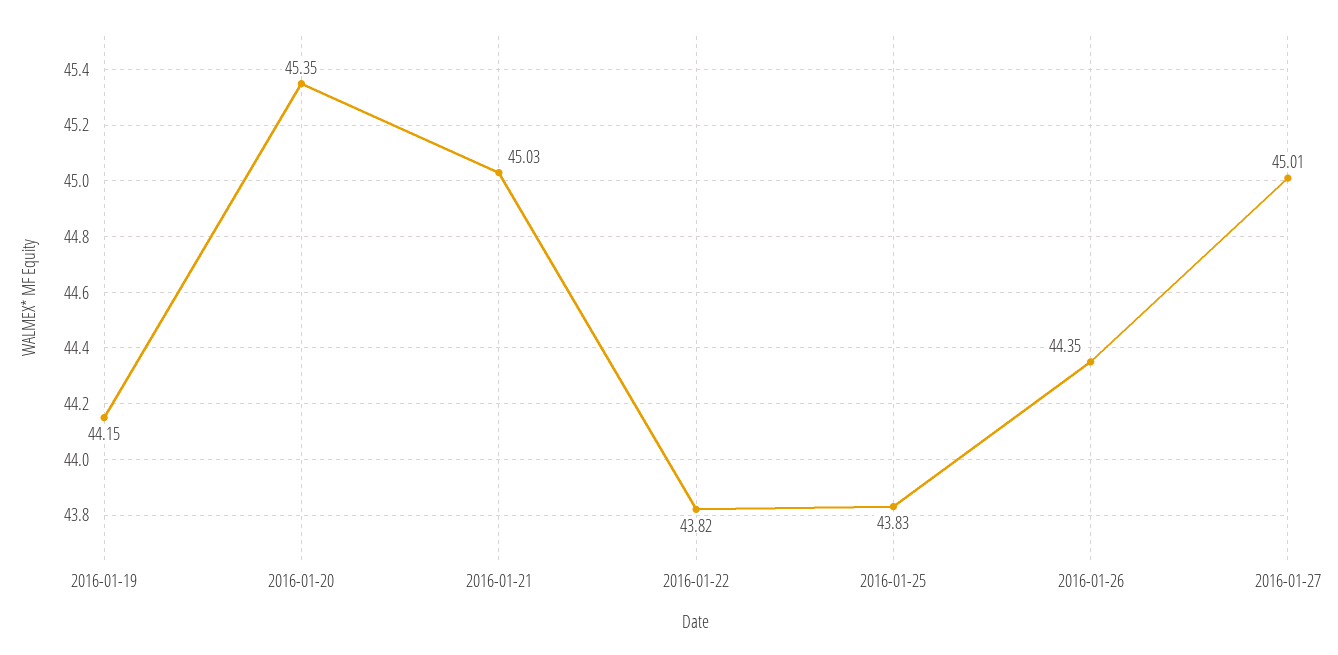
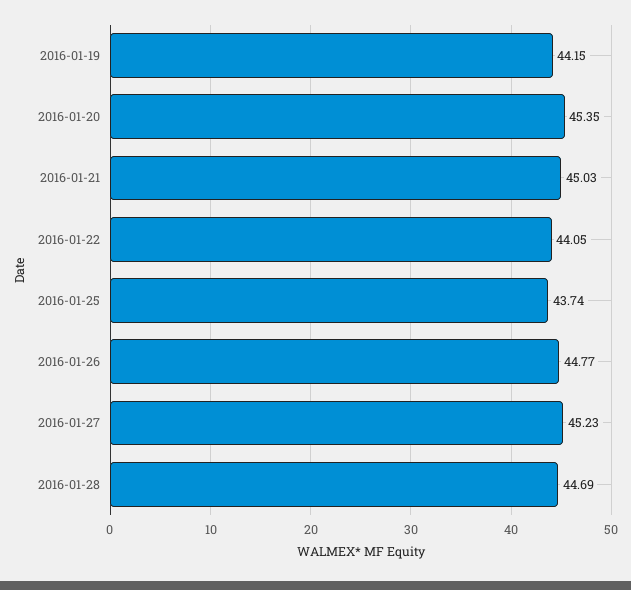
2016-01-22: 43.82 -> 44.05
2016-01-25: 43.83 -> 43.74
2016-01-26: 44.35 -> 44.77
2016-01-27: 45.01 -> 45.23
2016-01-28: none -> 44.69

